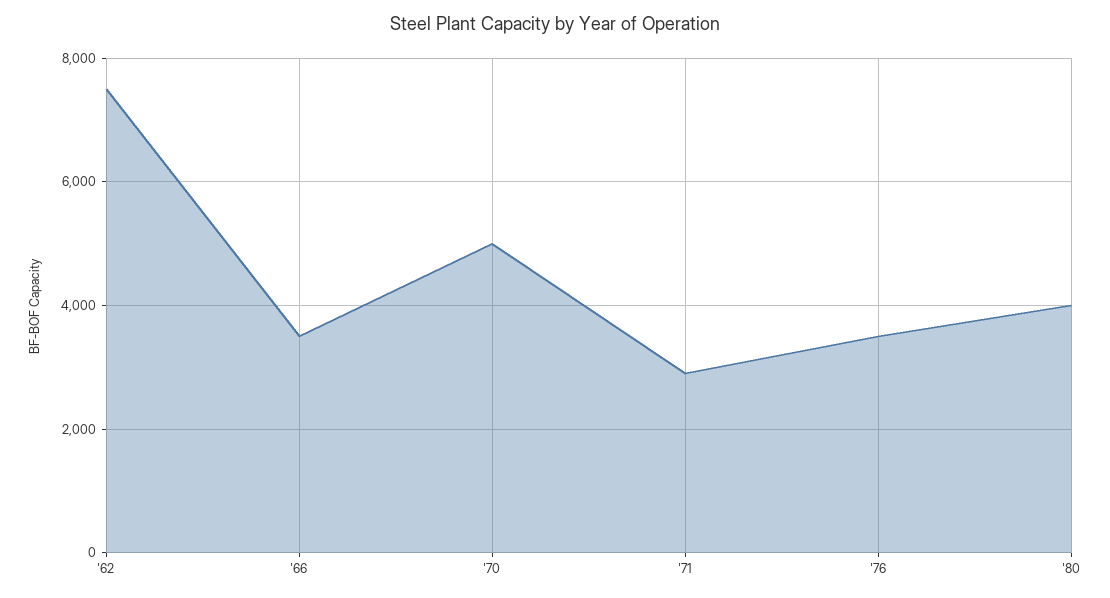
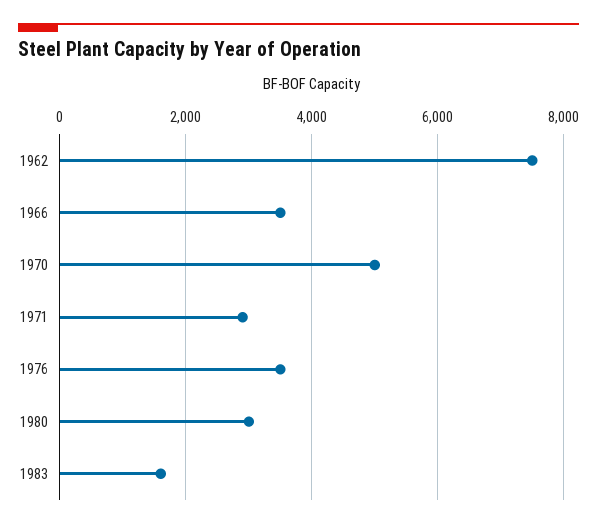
'80: 4000 -> 3000
1983: none -> 1600

